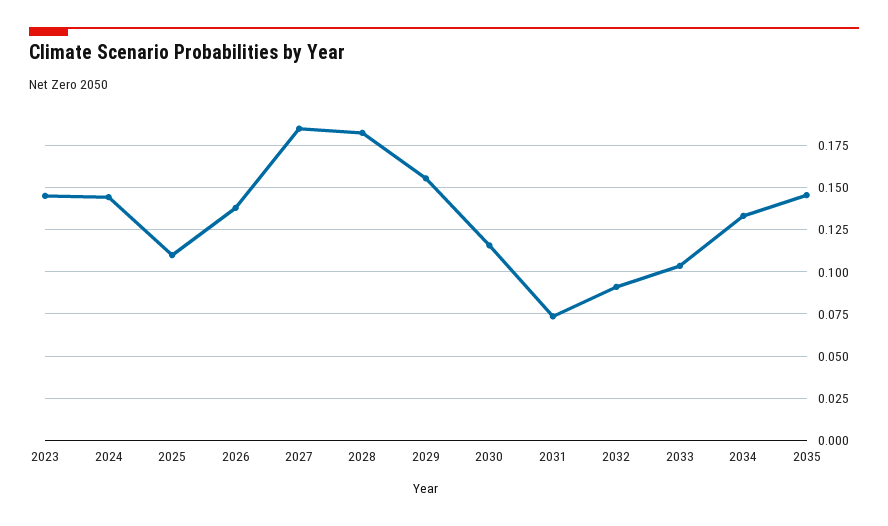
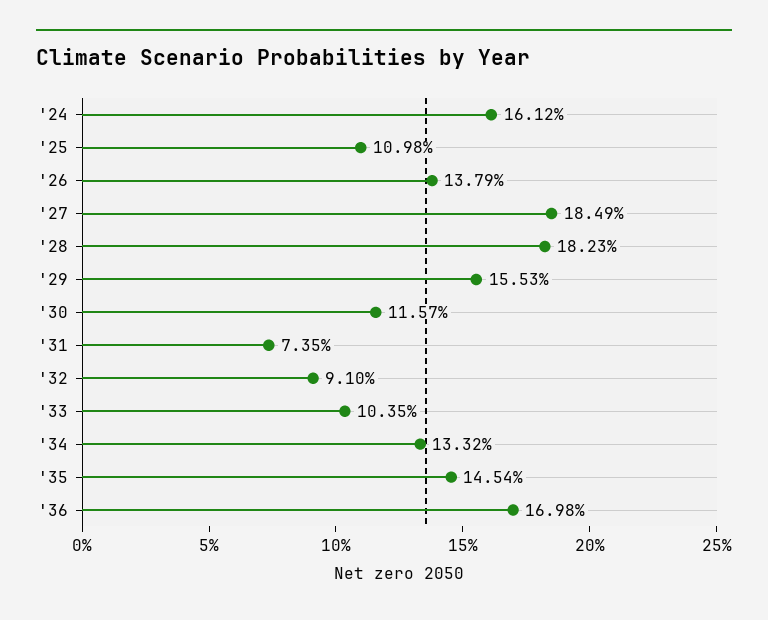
2023: 0.145 -> none
2024: 0.145 -> 0.1612
'36: none -> 0.1698

